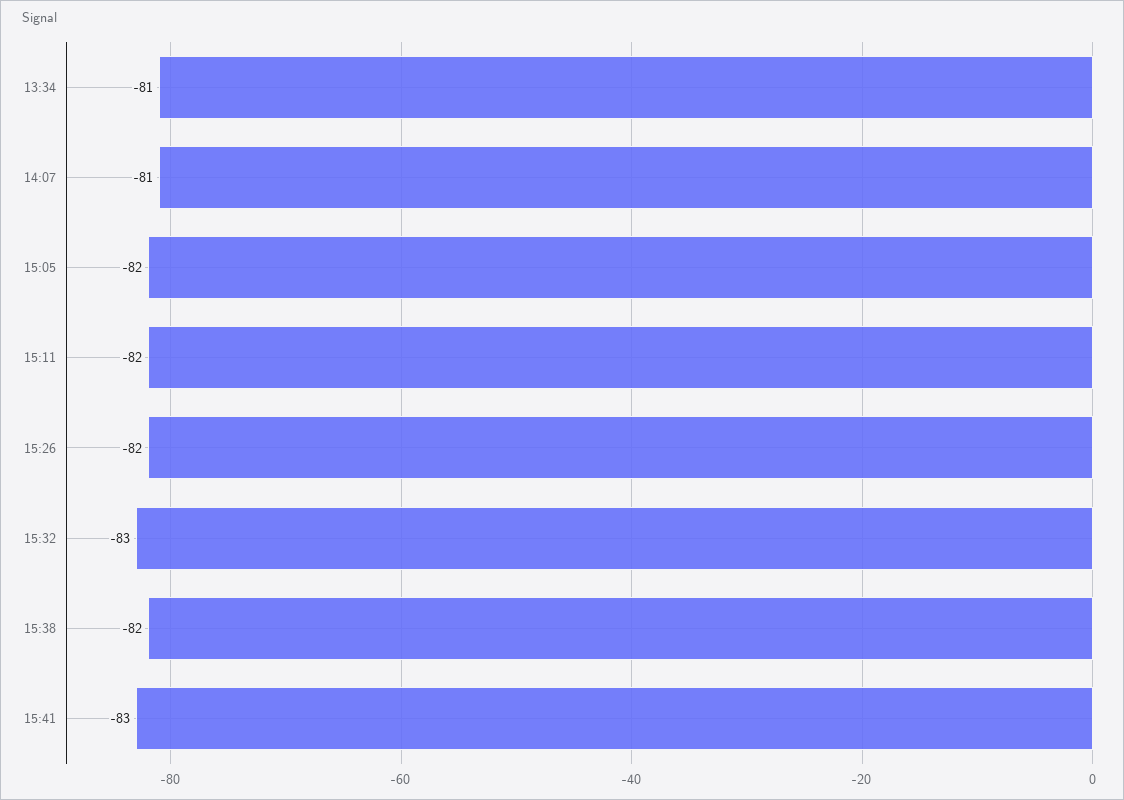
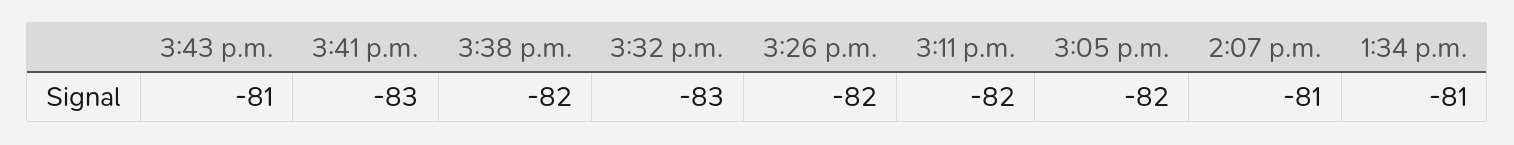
3:43 p.m.: none -> -81

